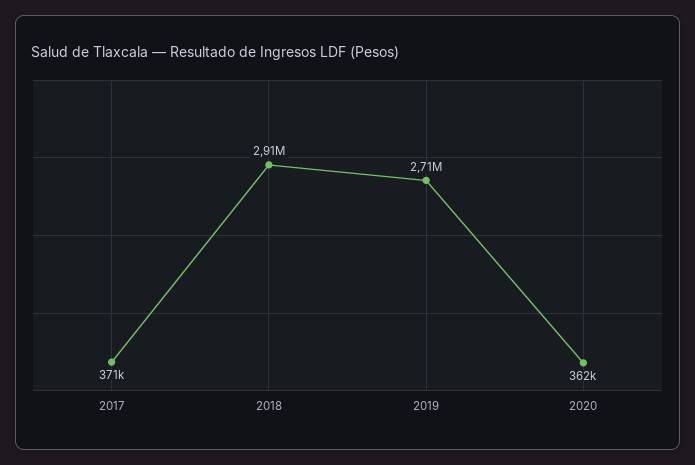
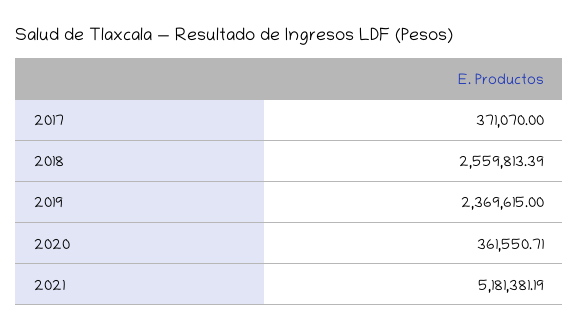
2018: 2910000 -> 2559813.39
2019: 2710000 -> 2369615
2021: none -> 5181381.19

